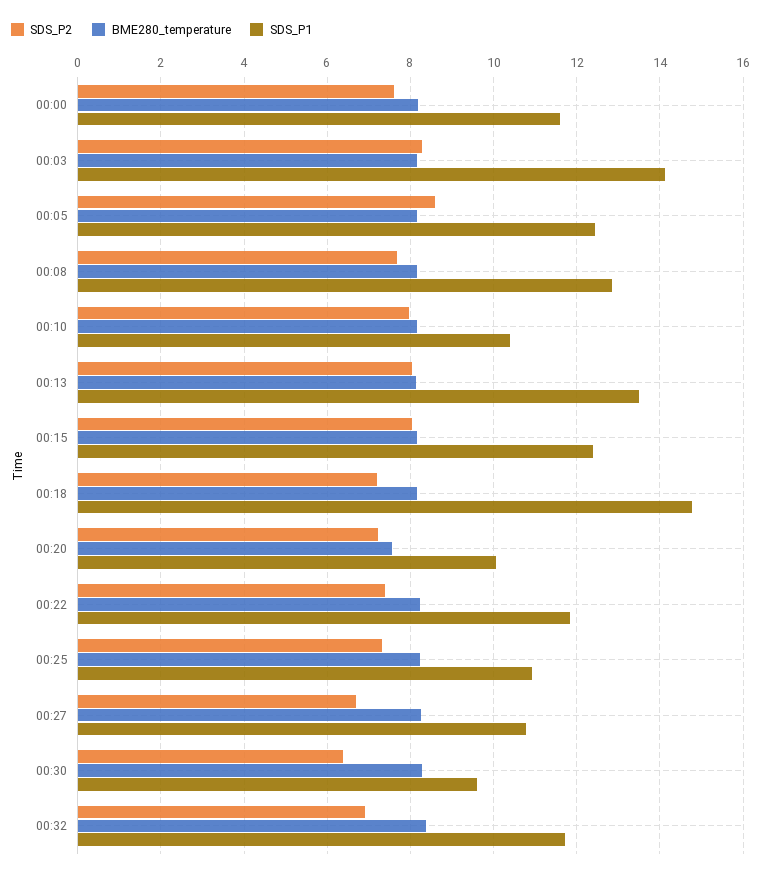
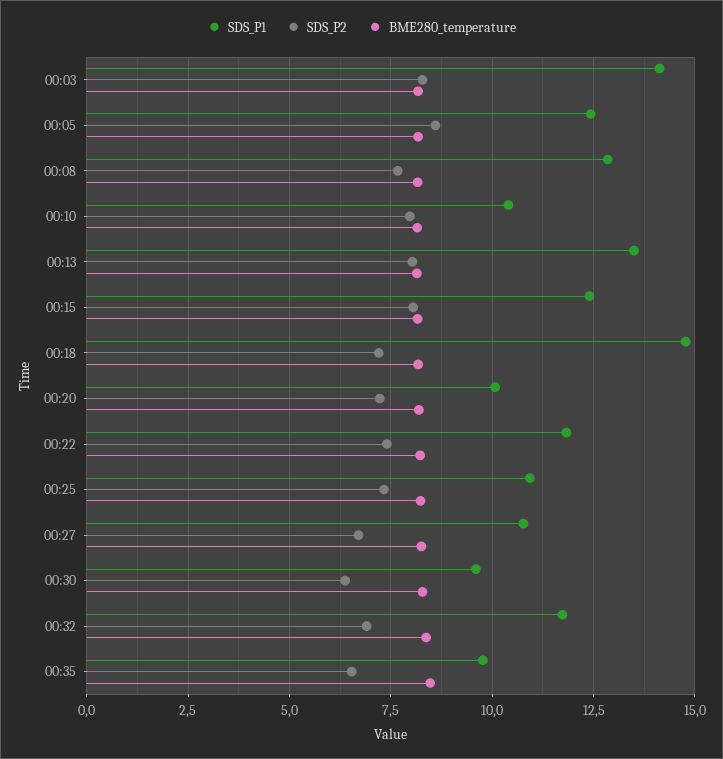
SDS_P2, 00:00: 7.6 -> none
BME280_temperature, 00:00: 8.2 -> none
SDS_P1, 00:00: 11.6 -> none
BME280_temperature, 00:20: 7.6 -> 8.25
SDS_P1, 00:35: none -> 9.75
SDS_P2, 00:35: none -> 6.5
BME280_temperature, 00:35: none -> 8.5

